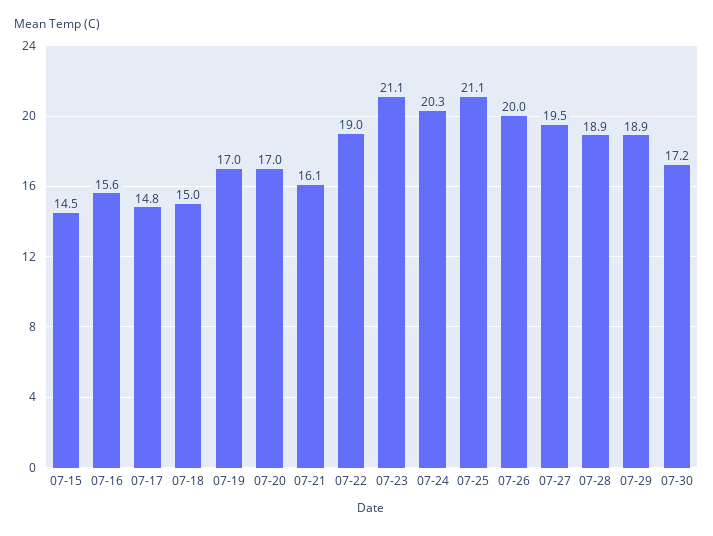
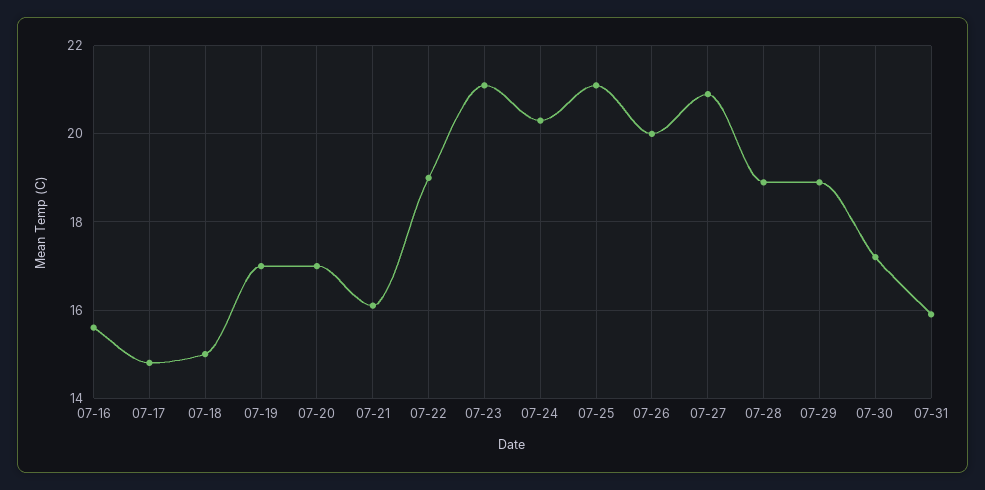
07-15: 14.5 -> none
07-27: 19.5 -> 21
07-31: none -> 16

